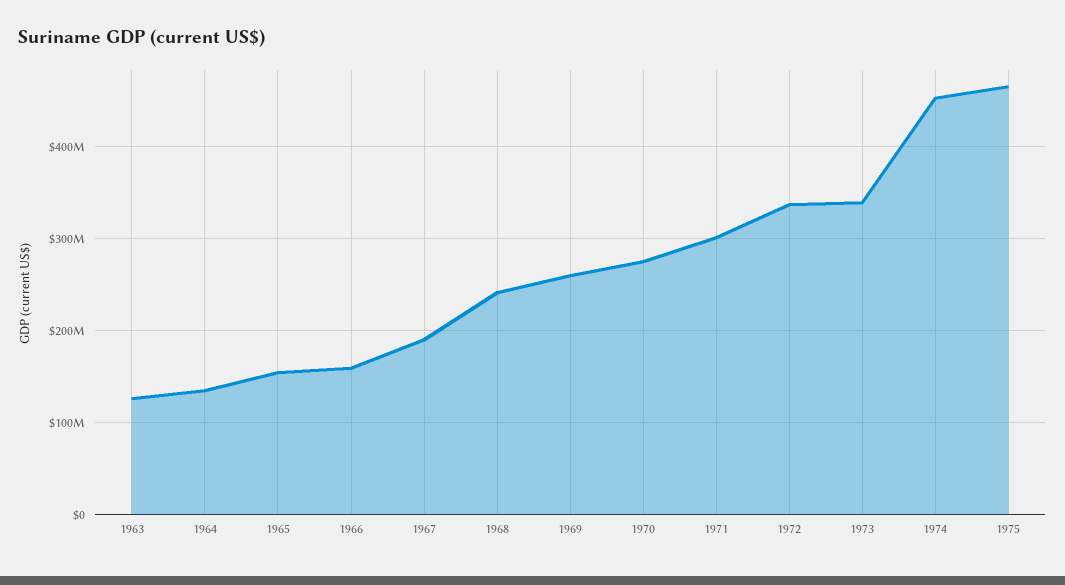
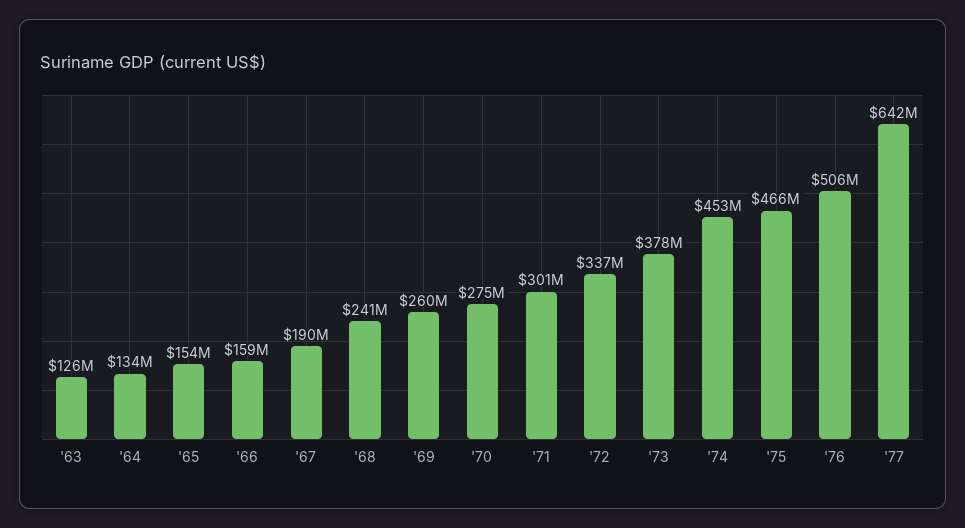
1973: 340000000 -> 378000000
'76: none -> 506000000
'77: none -> 642000000

